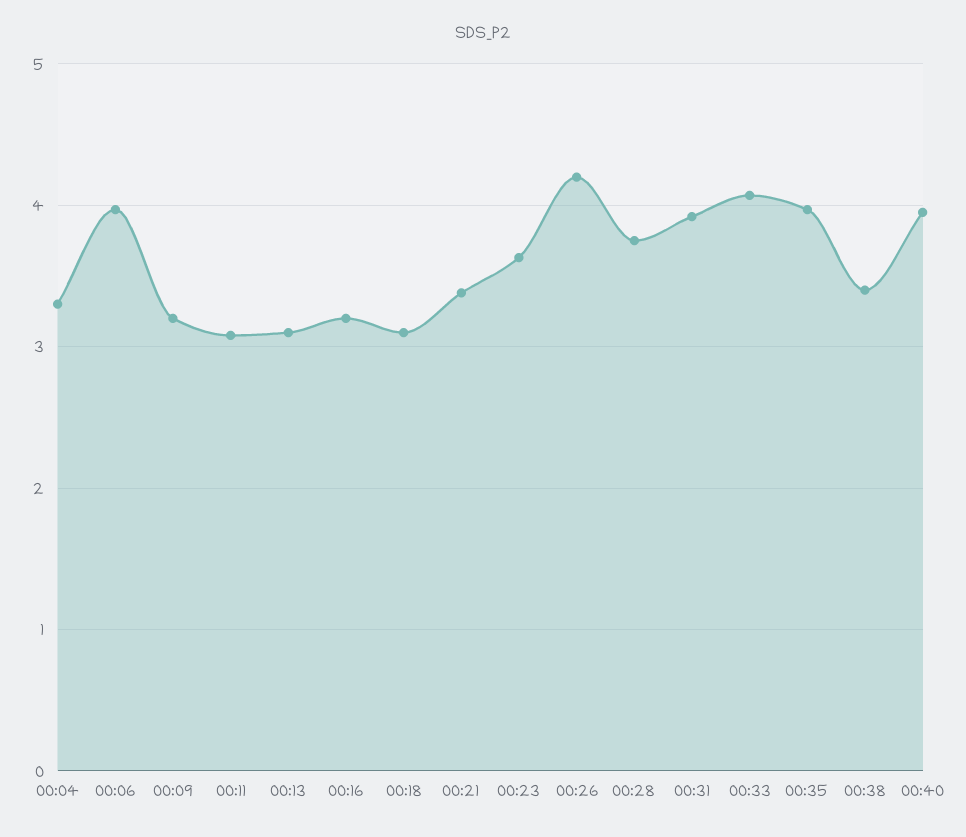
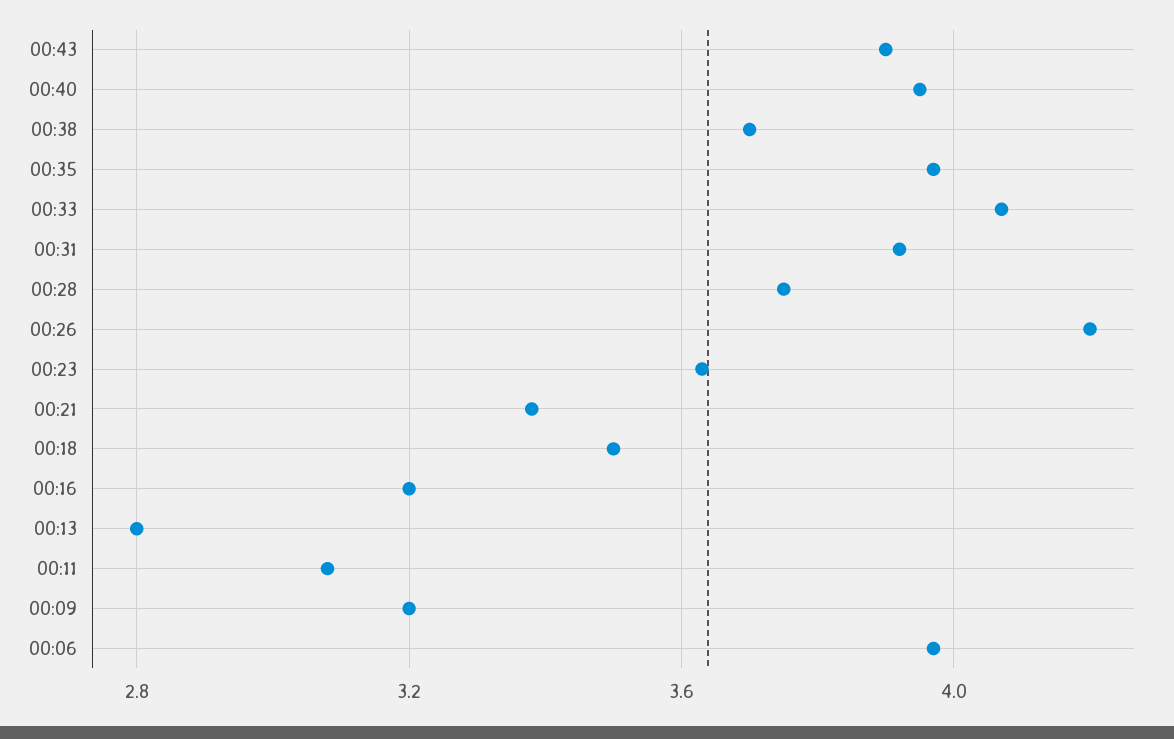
00:04: 3.3 -> none
00:13: 3.1 -> 2.8
00:18: 3.1 -> 3.5
00:38: 3.4 -> 3.7
00:43: none -> 3.9

